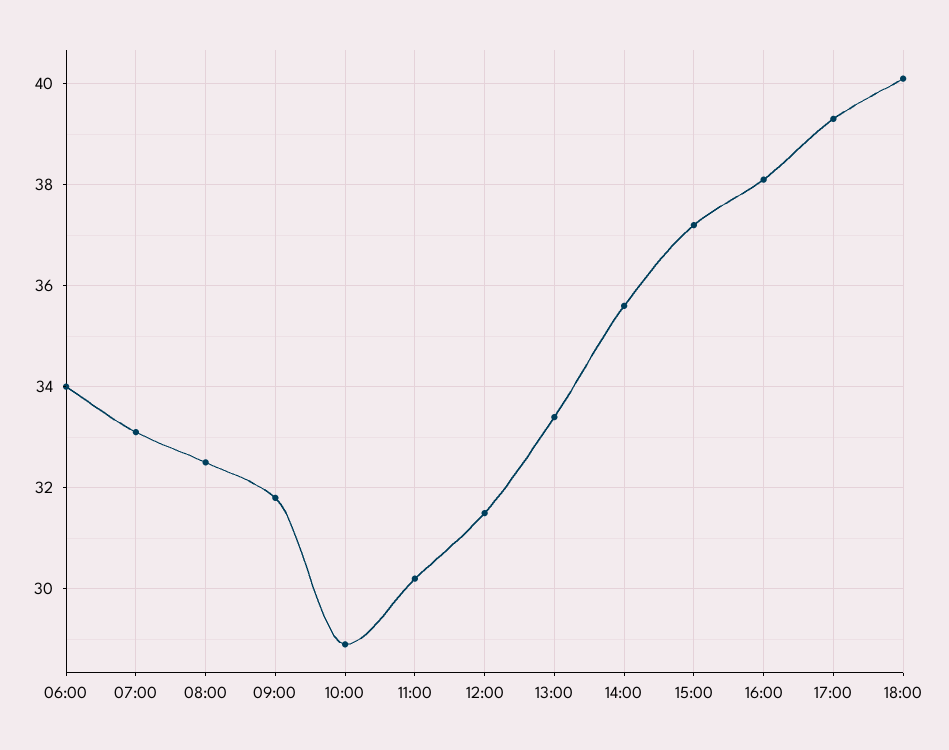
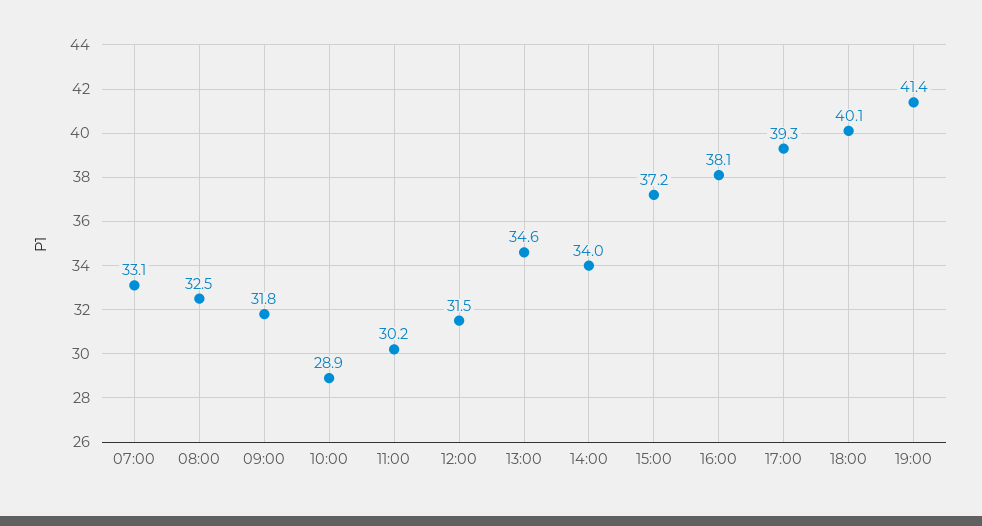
06:00: 34 -> none
13:00: 33.5 -> 34.6
14:00: 35.5 -> 34
19:00: none -> 41.4

